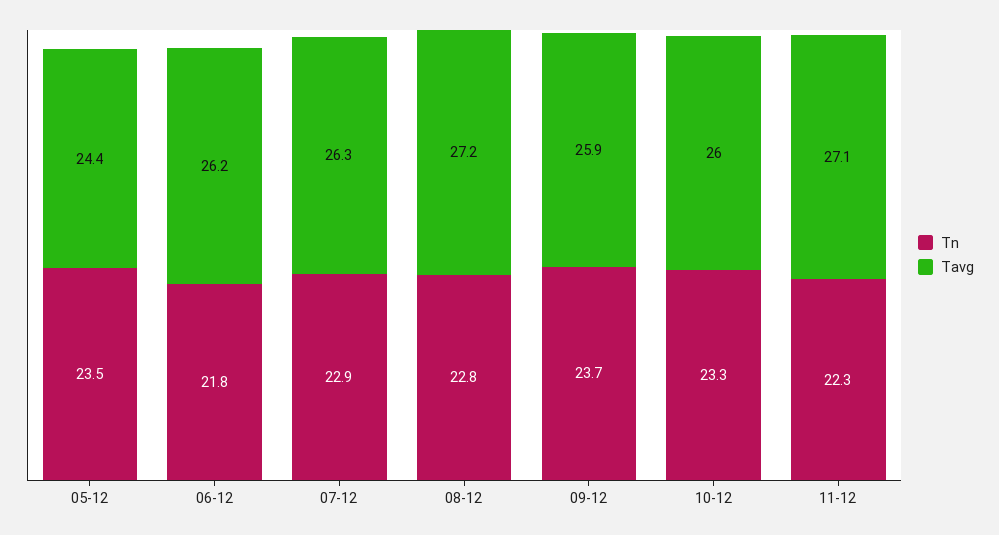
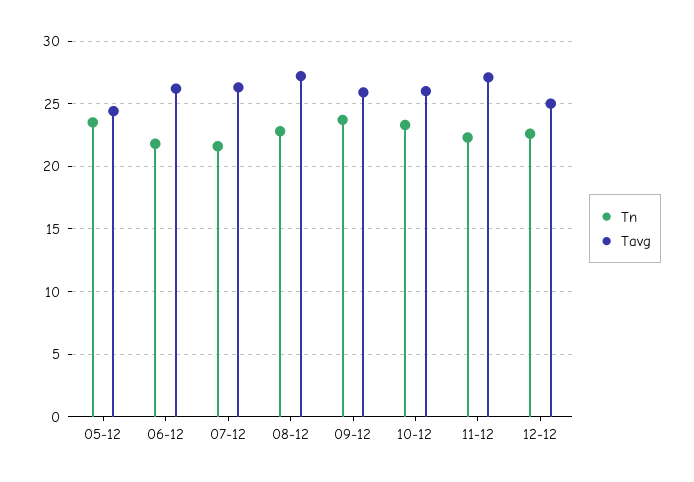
Tn, 07-12: 22.9 -> 21.5
Tn, 12-12: none -> 22.5
Tavg, 12-12: none -> 25

